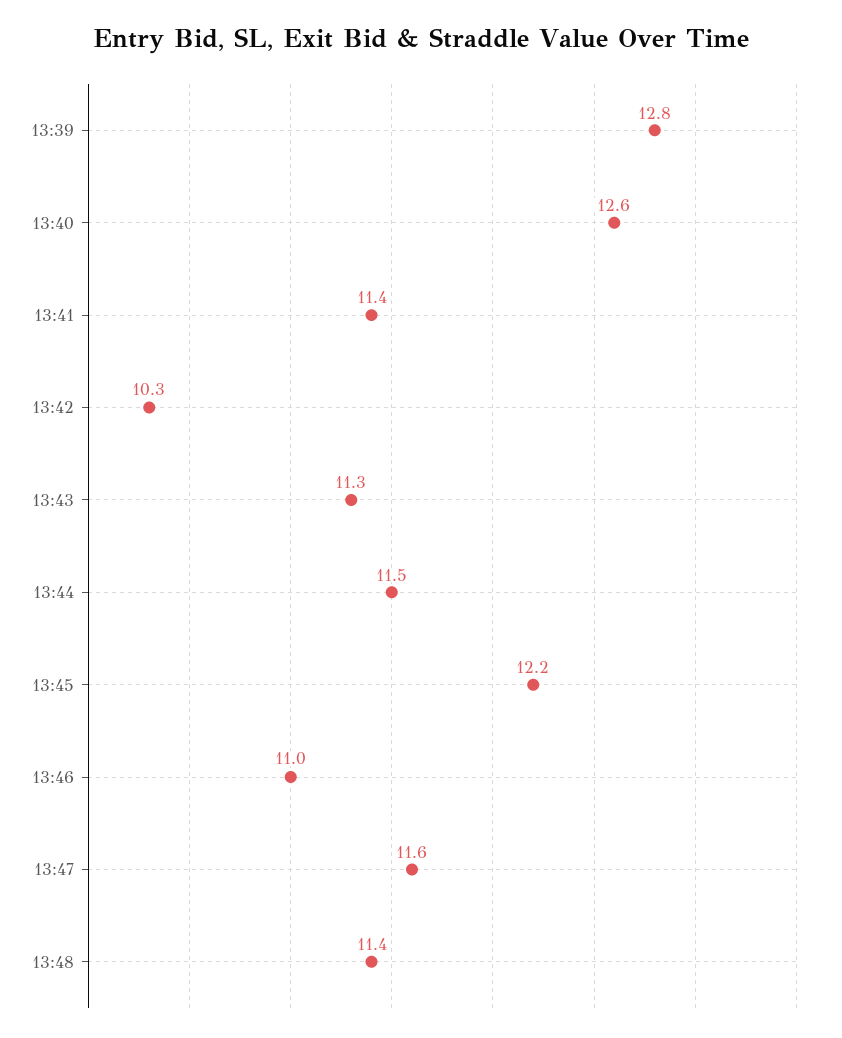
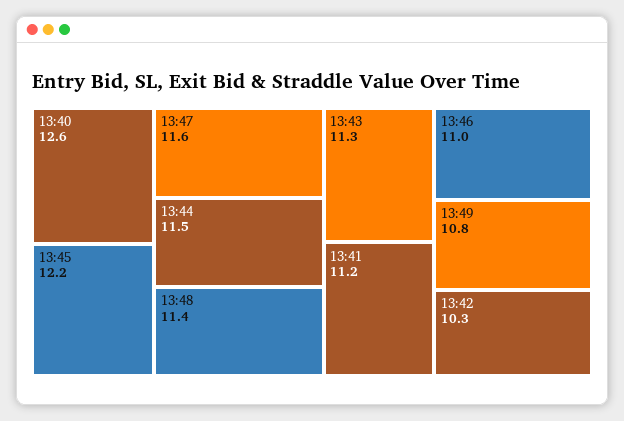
13:39: 12.8 -> none
13:41: 11.4 -> 11.2
13:49: none -> 10.8

